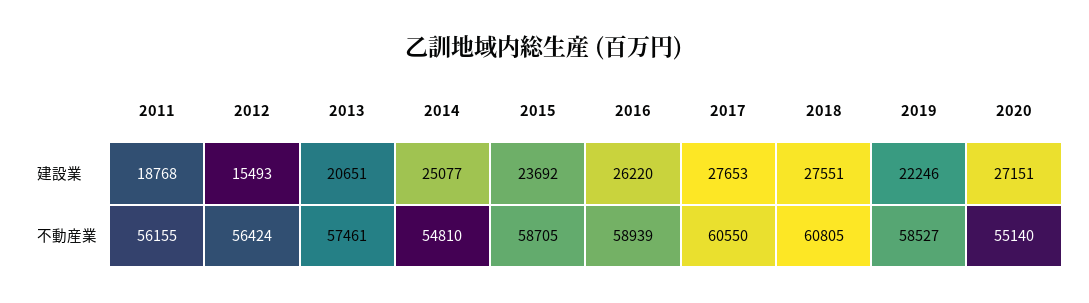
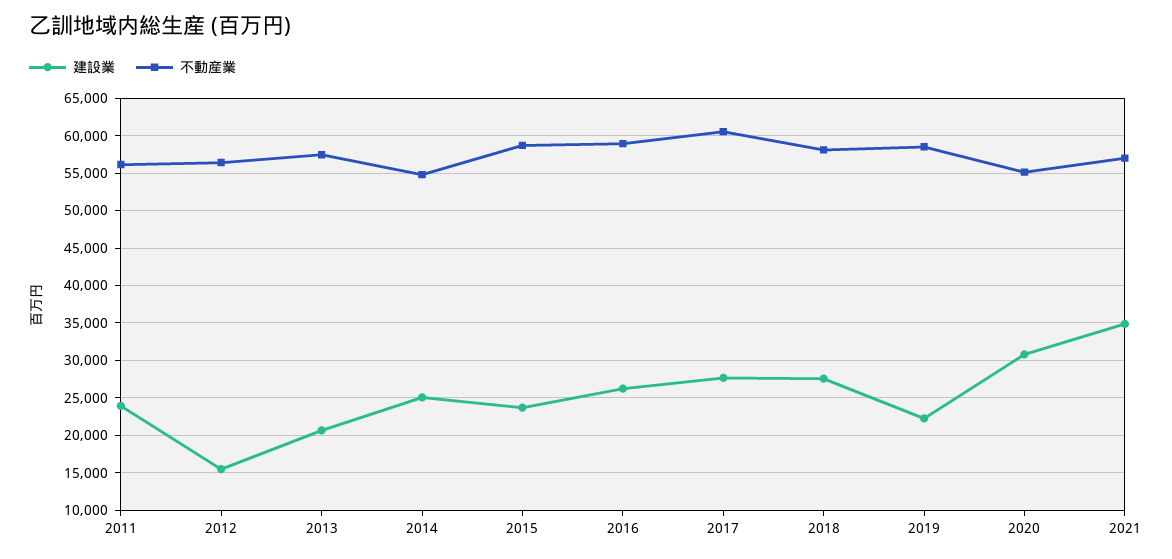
建設業, 2011: 18768 -> 24000
建設業, 2020: 27151 -> 31000
不動産業, 2018: 60805 -> 58000
建設業, 2021: none -> 35000
不動産業, 2021: none -> 57000

